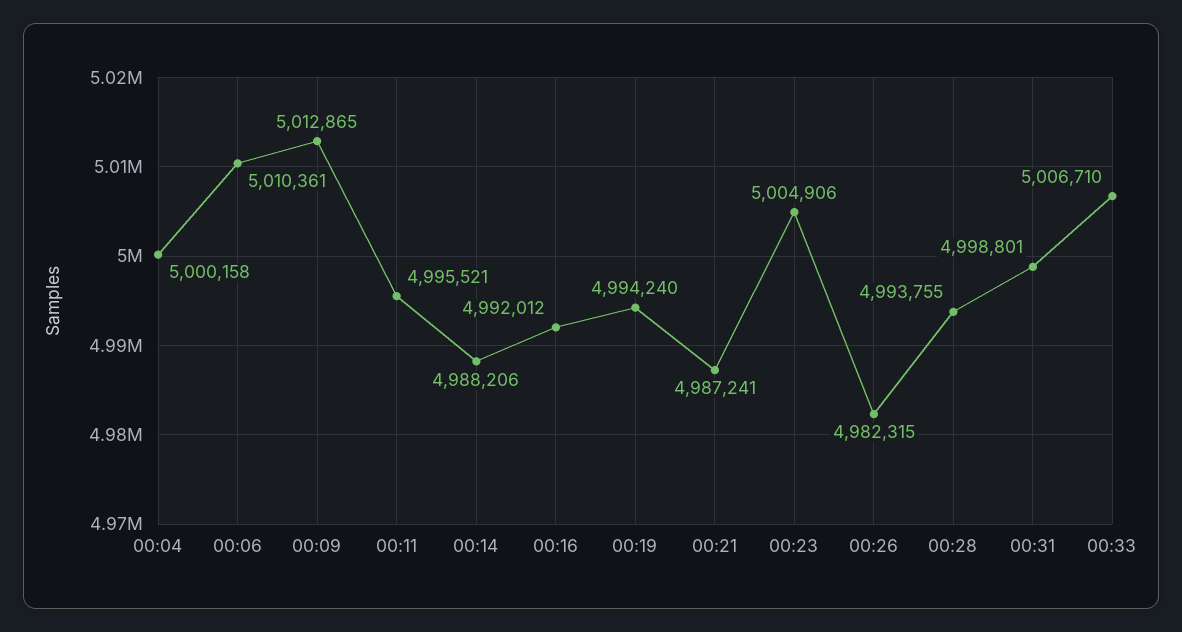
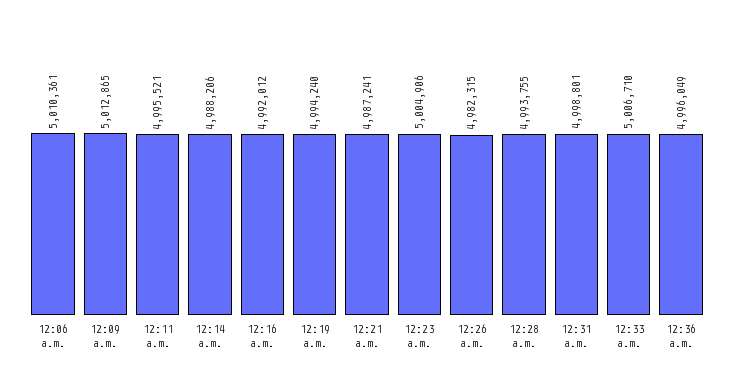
00:04: 5000158 -> none
12:36 a.m.: none -> 4996049

